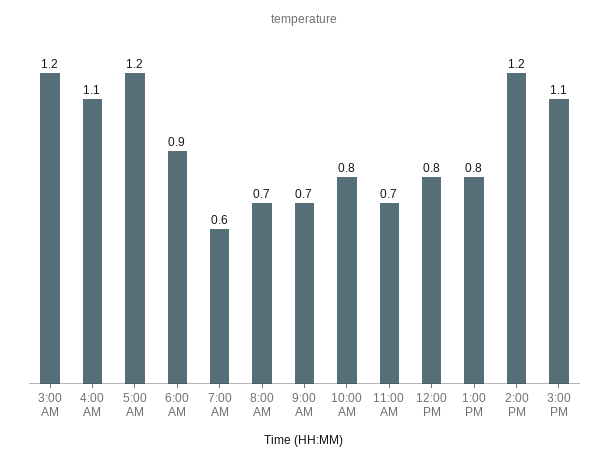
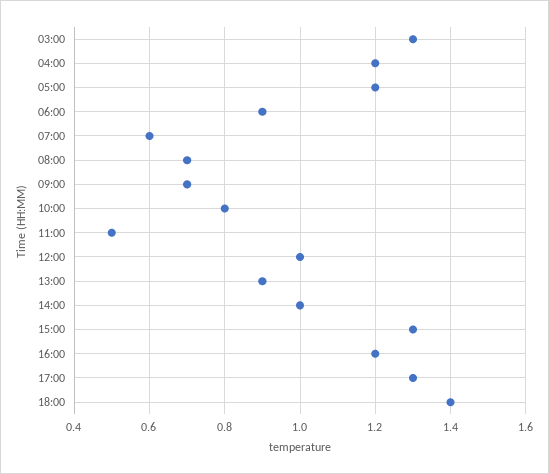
3:00 AM: 1.2 -> 1.3
4:00 AM: 1.1 -> 1.2
11:00 AM: 0.7 -> 0.5
12:00 PM: 0.8 -> 1
1:00 PM: 0.8 -> 0.9
2:00 PM: 1.2 -> 1
3:00 PM: 1.1 -> 1.3
16:00: none -> 1.2
17:00: none -> 1.3
18:00: none -> 1.4

